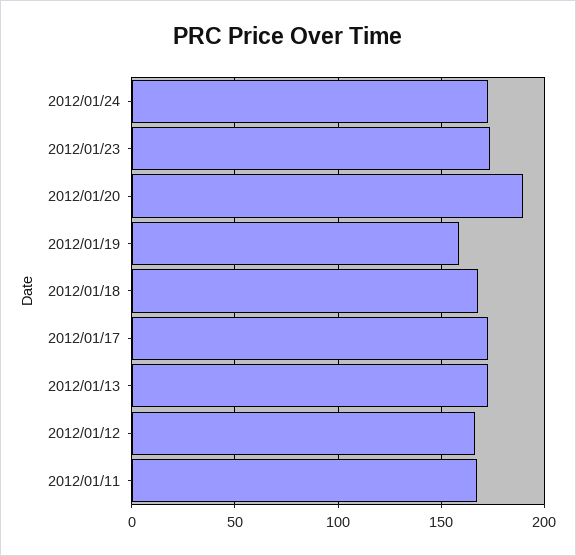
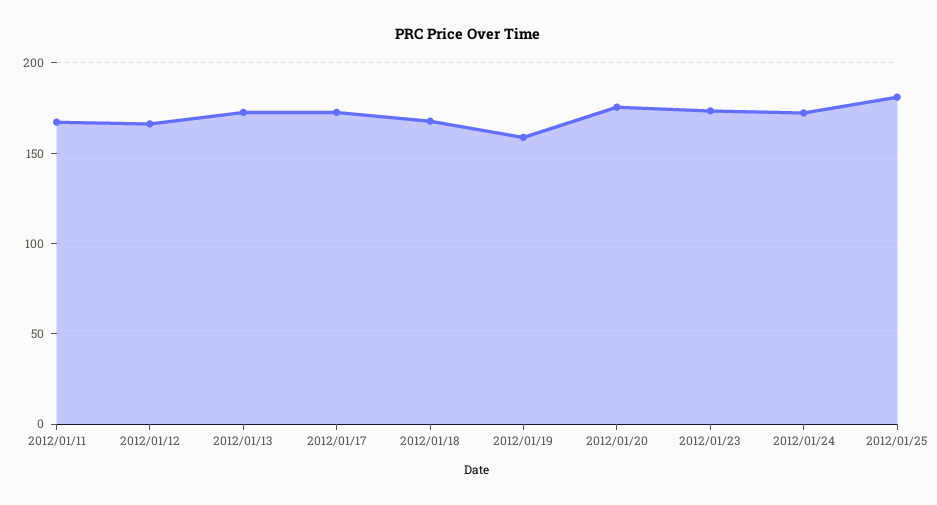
2012/01/20: 190 -> 175
2012/01/25: none -> 180

